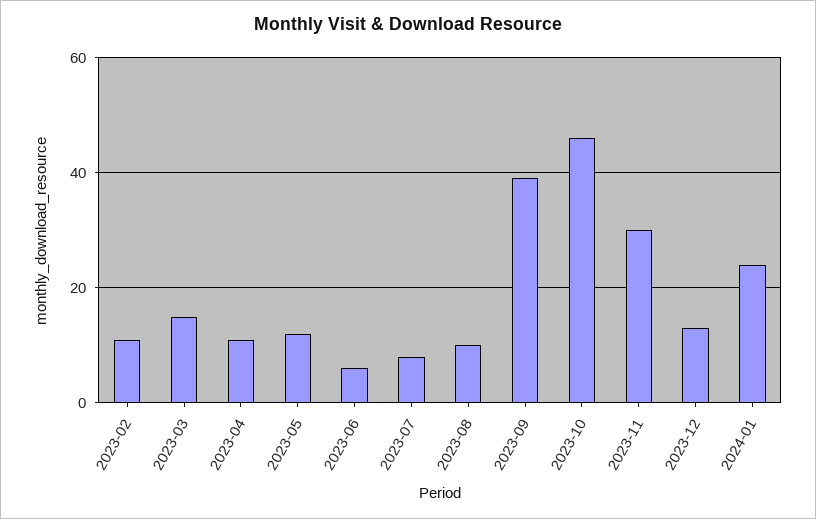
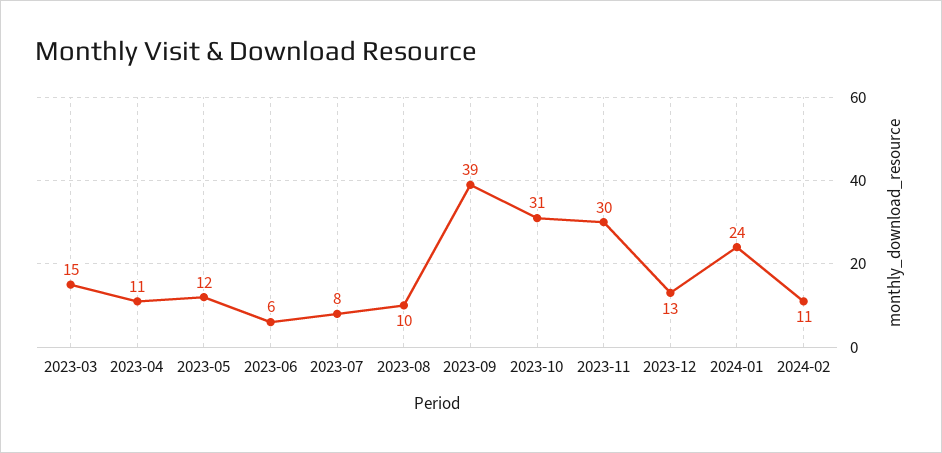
2023-02: 10 -> none
2023-10: 45 -> 31
2024-02: none -> 11

